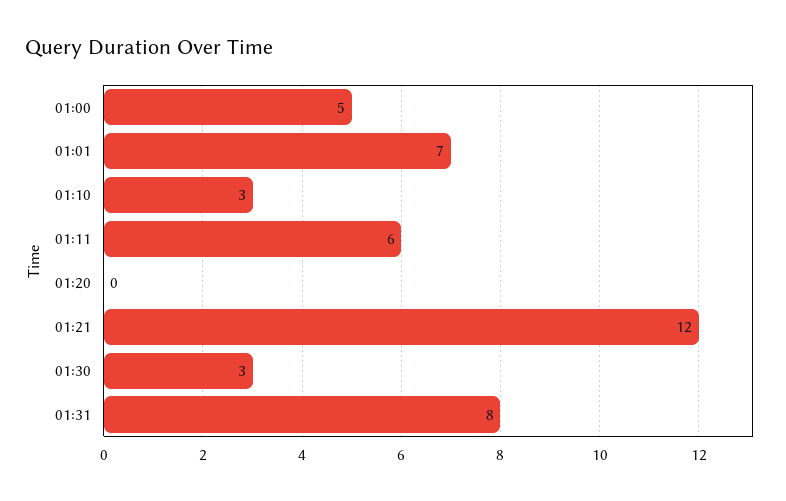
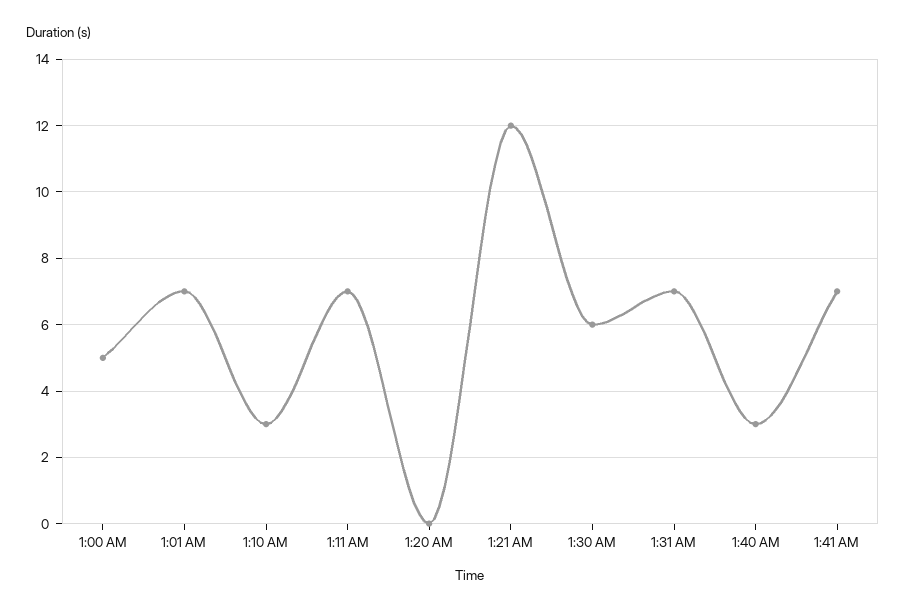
01:11: 6 -> 7
01:30: 3 -> 6
01:31: 8 -> 7
1:40 AM: none -> 3
1:41 AM: none -> 7

